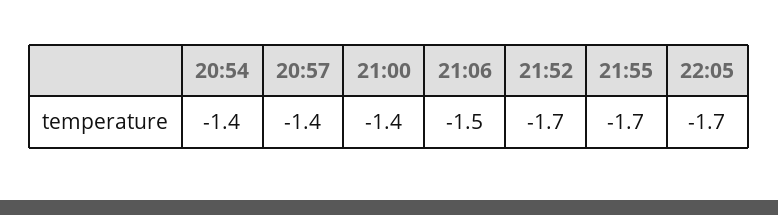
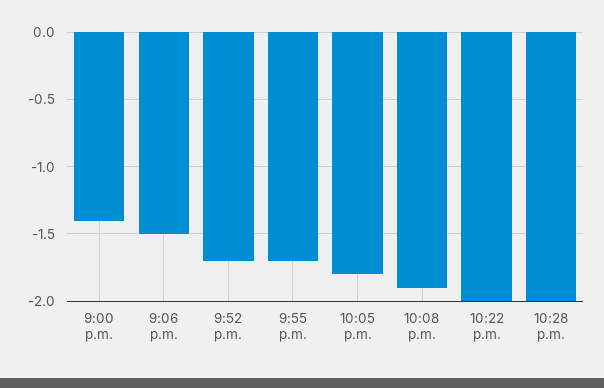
20:54: -1.4 -> none
20:57: -1.4 -> none
22:05: -1.7 -> -1.8
10:08 p.m.: none -> -1.9
10:22 p.m.: none -> -2
10:28 p.m.: none -> -2

